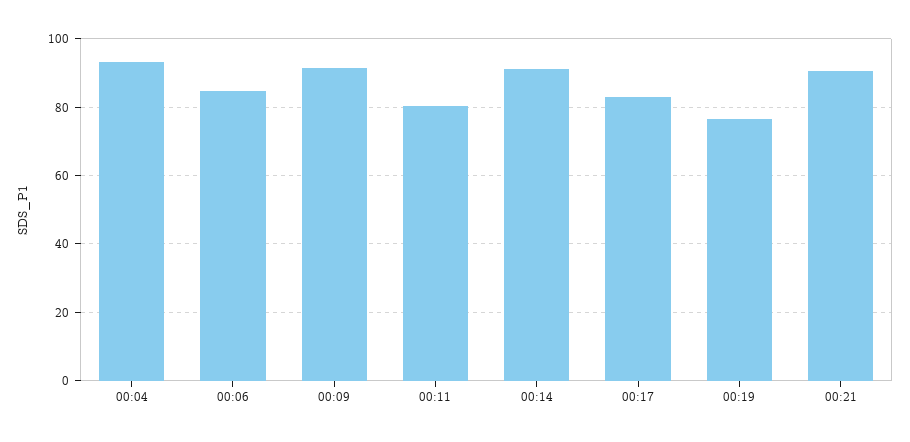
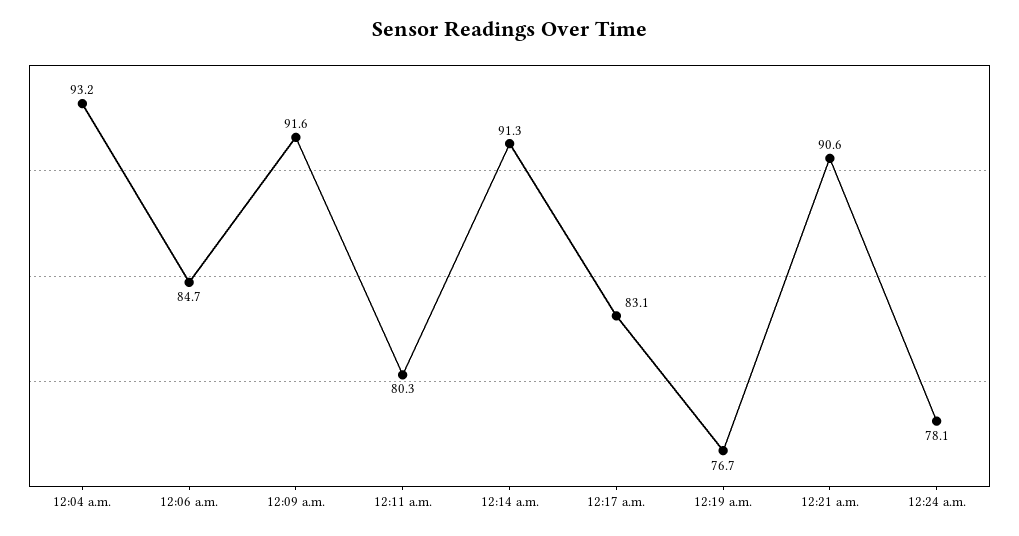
12:24 a.m.: none -> 78.1

